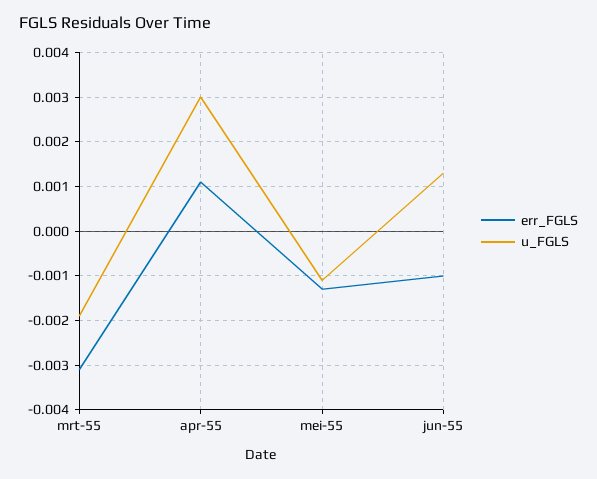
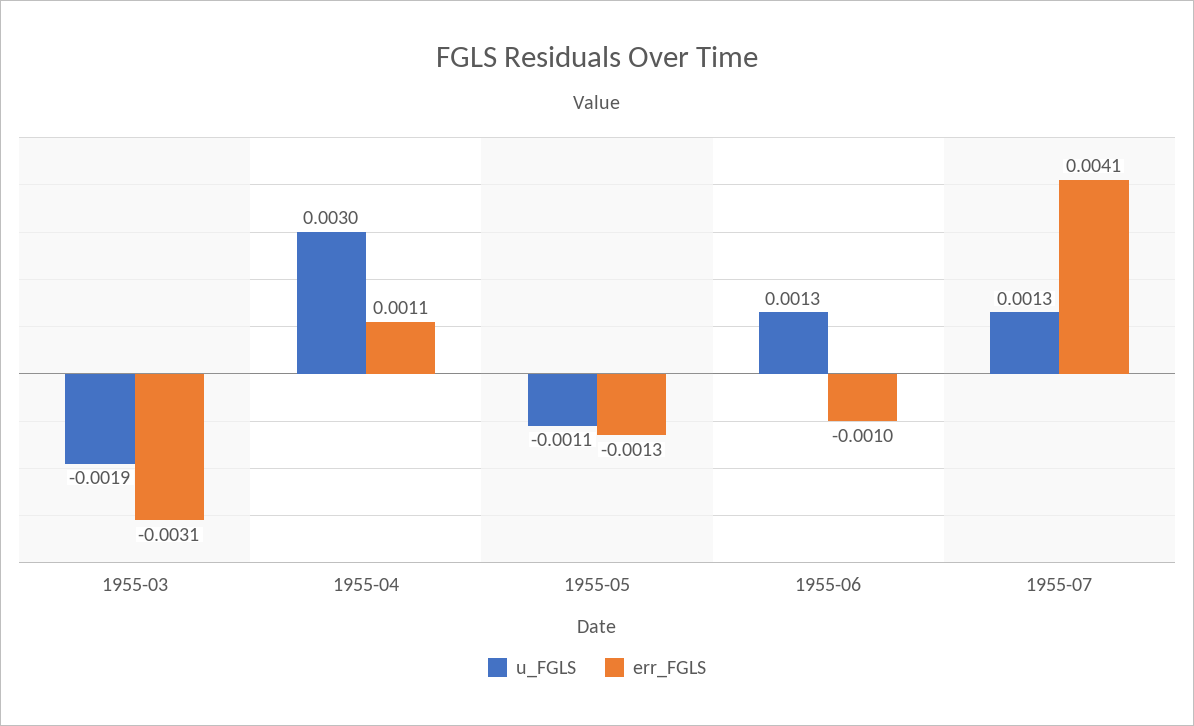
u_FGLS, 1955-07: none -> 0.0013
err_FGLS, 1955-07: none -> 0.0041

